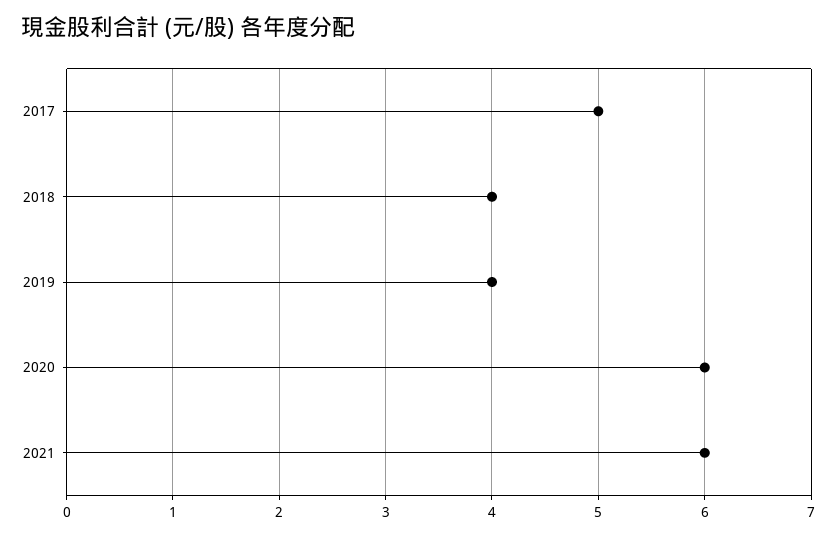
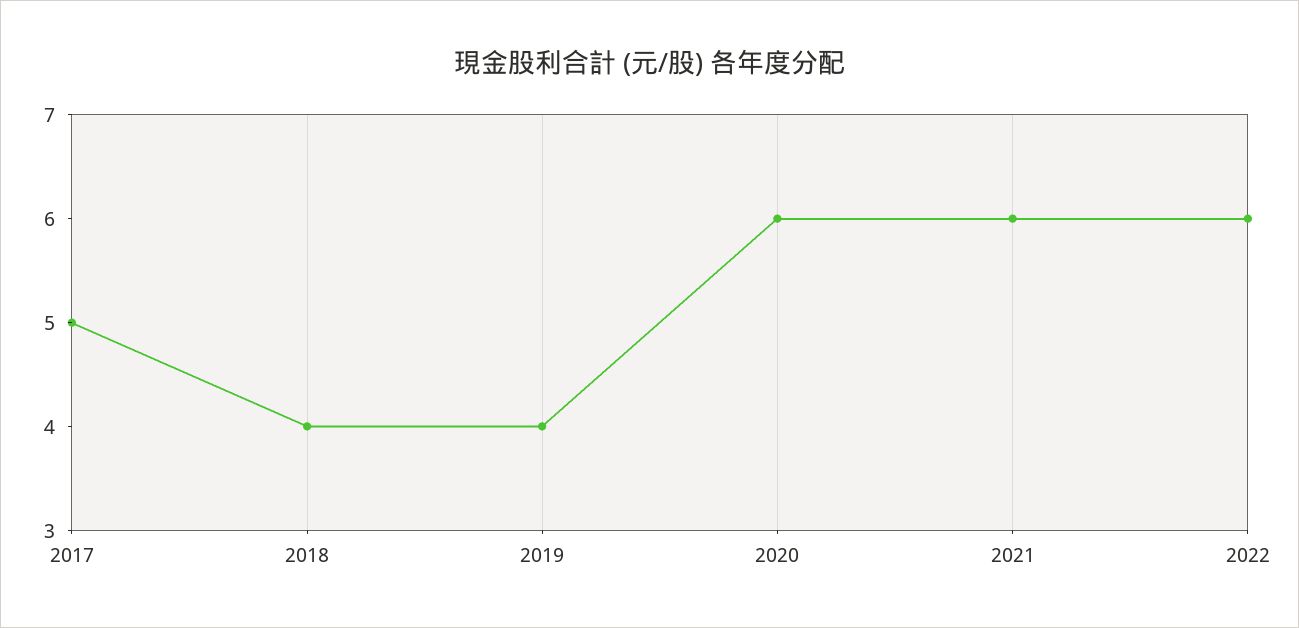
2022: none -> 6

